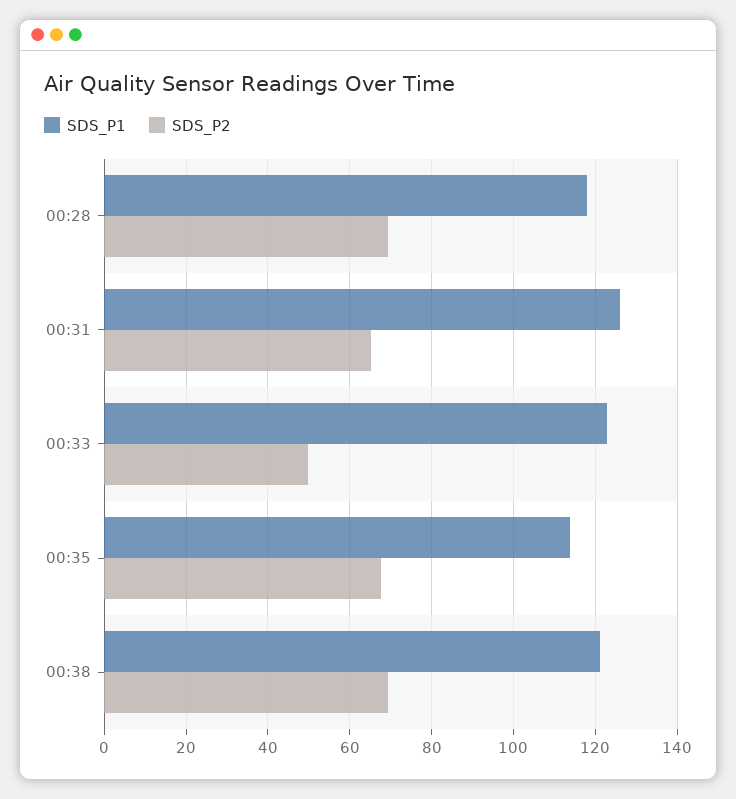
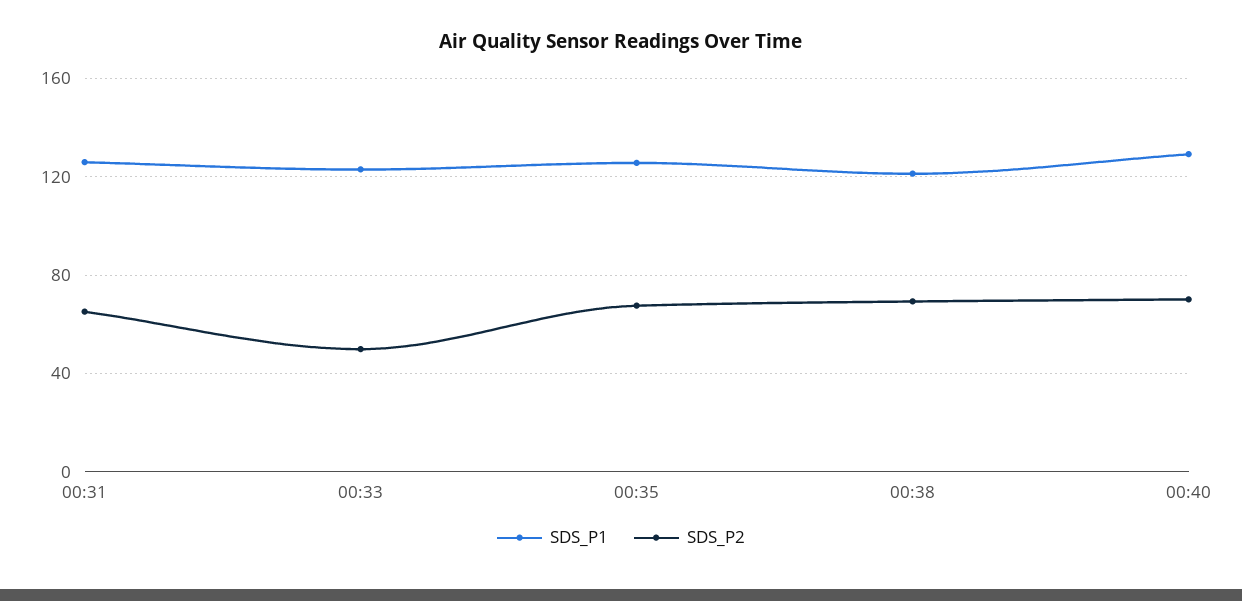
SDS_P1, 00:28: 118 -> none
SDS_P2, 00:28: 70 -> none
SDS_P1, 00:35: 114 -> 125
SDS_P1, 00:40: none -> 130
SDS_P2, 00:40: none -> 70

